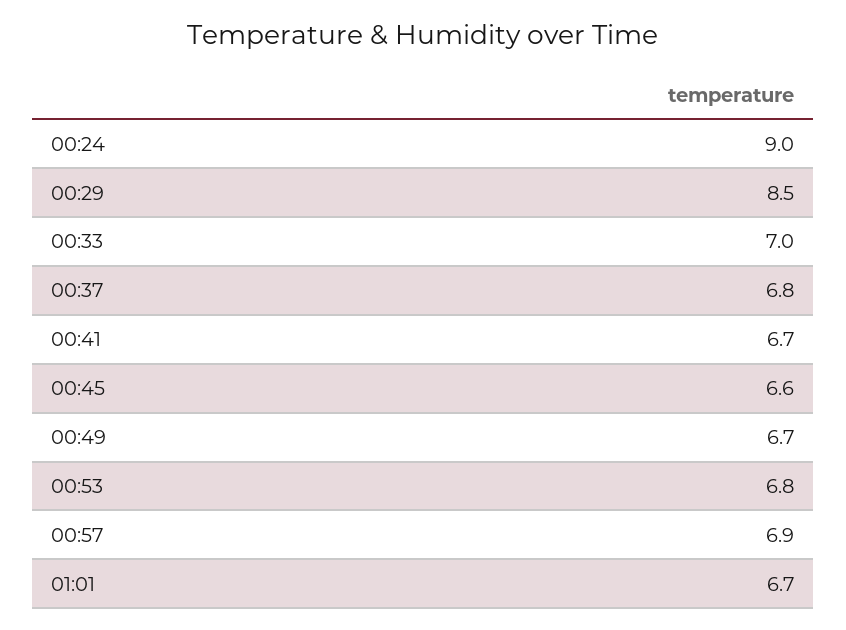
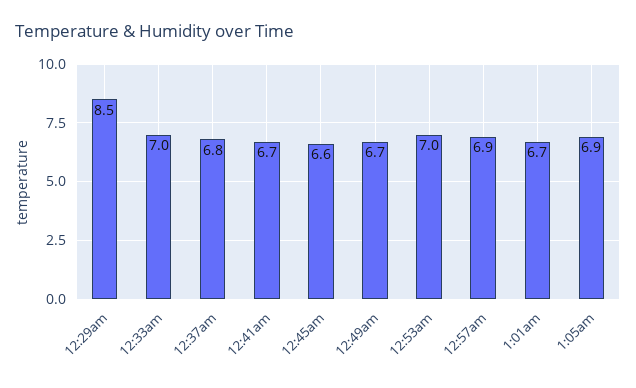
00:24: 9 -> none
00:53: 6.8 -> 7
1:05am: none -> 6.9

